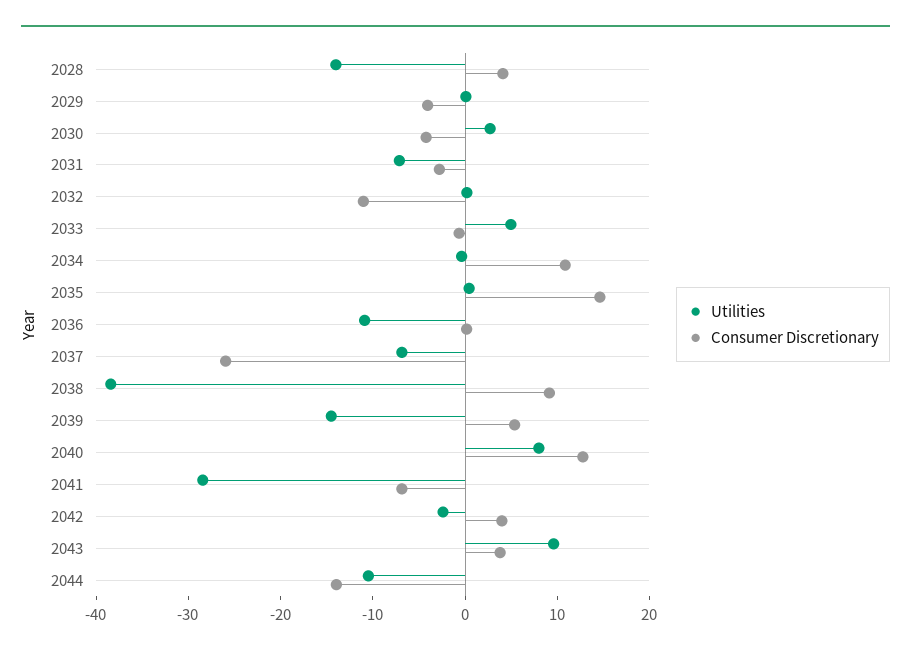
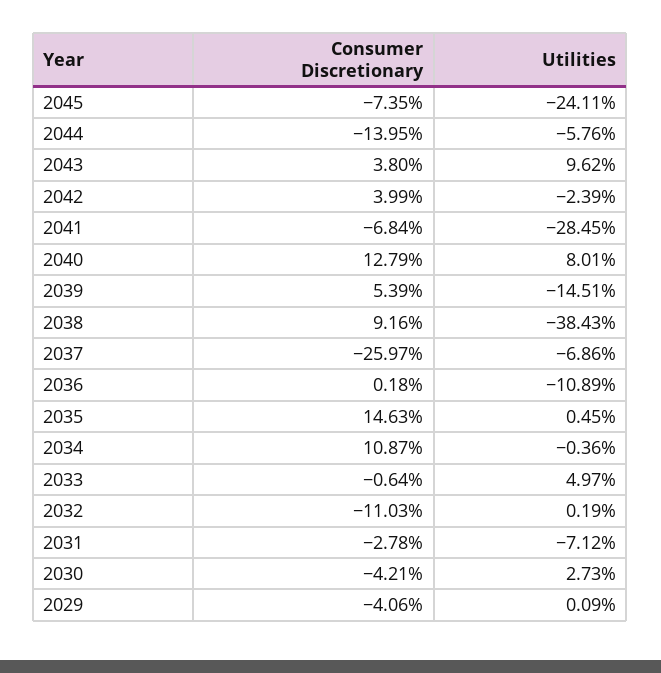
Utilities, 2028: -14 -> none
Consumer Discretionary, 2028: 4 -> none
Utilities, 2044: -10 -> -5.76
Consumer Discretionary, 2045: none -> -7.35
Utilities, 2045: none -> -24.11

